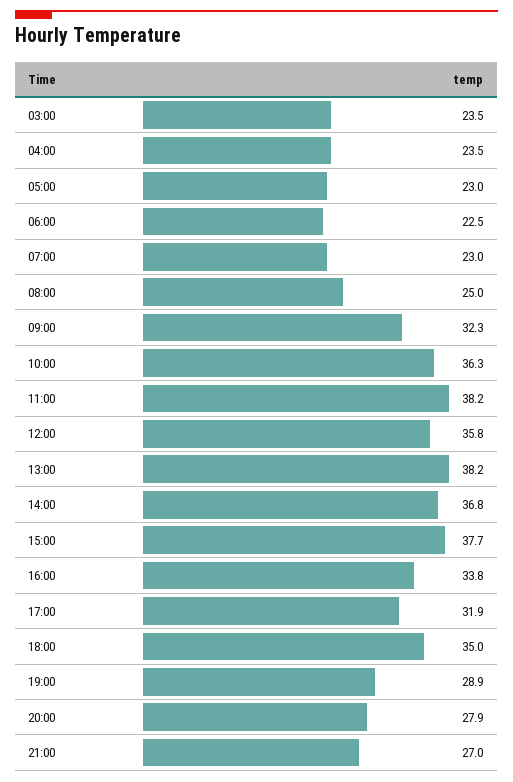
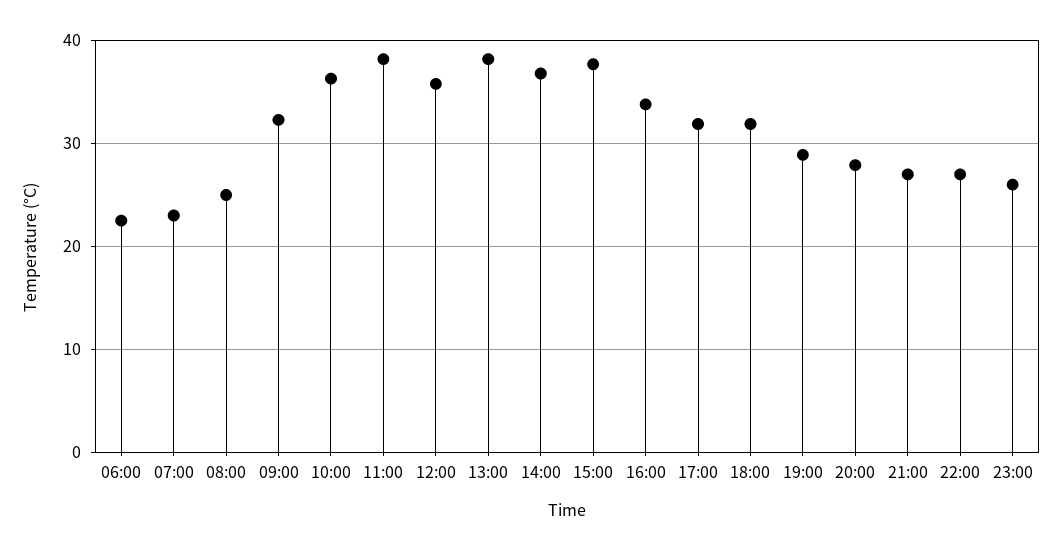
03:00: 23.5 -> none
04:00: 23.5 -> none
05:00: 23 -> none
18:00: 35 -> 32
22:00: none -> 27
23:00: none -> 26

